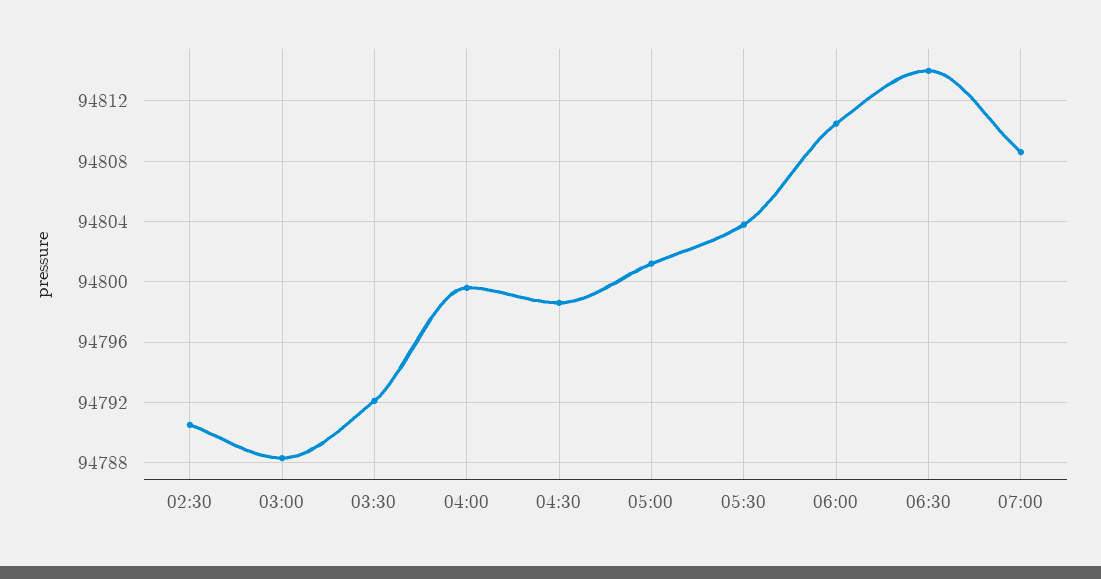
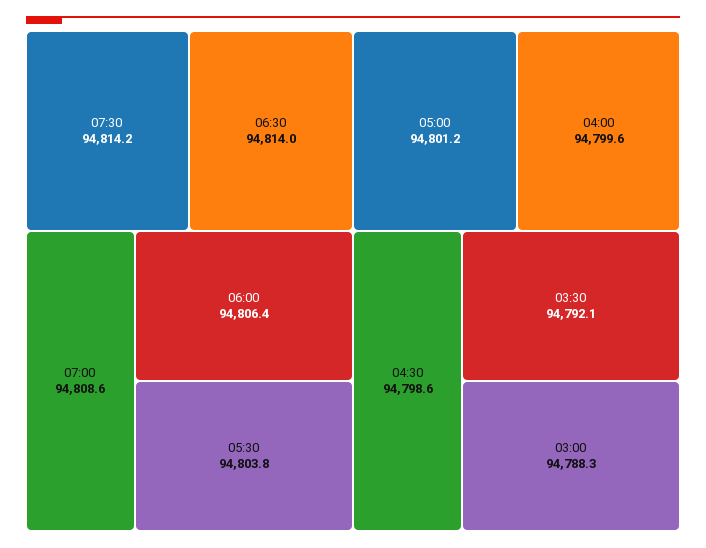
02:30: 94790.5 -> none
06:00: 94810.5 -> 94806.4
07:30: none -> 94814.2

